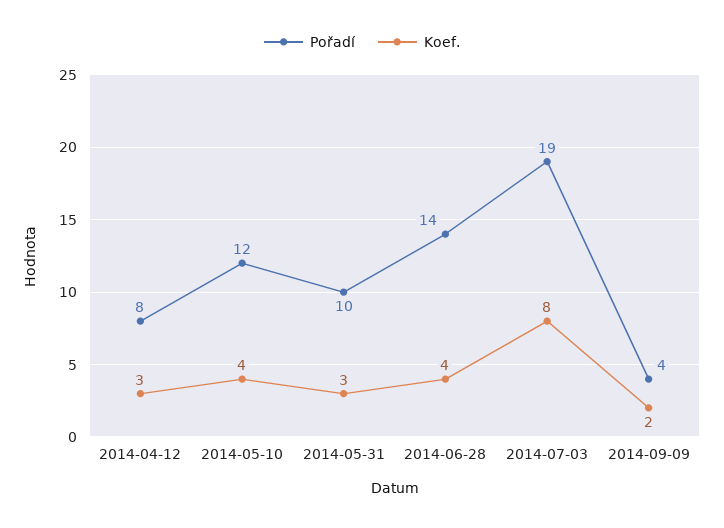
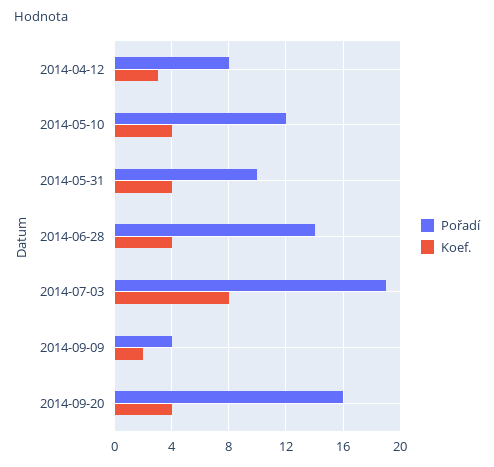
Koef., 2014-05-31: 3 -> 4
Pořadí, 2014-09-20: none -> 16
Koef., 2014-09-20: none -> 4

